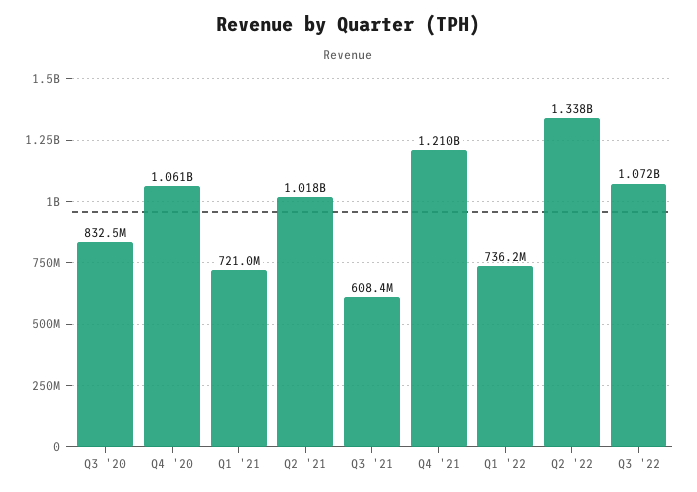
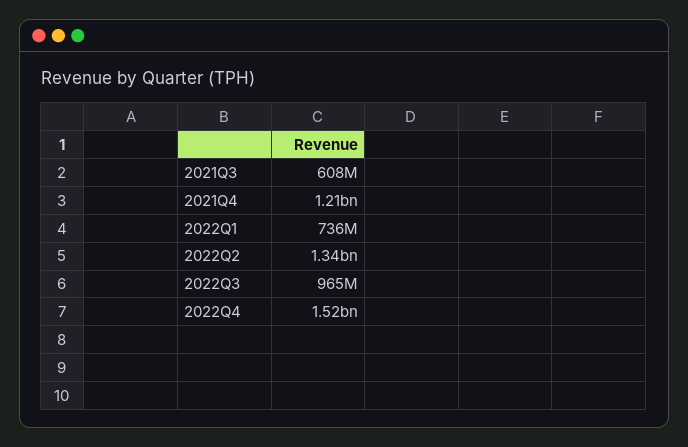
Q3 '20: 832500000 -> none
Q4 '20: 1061000000 -> none
Q1 '21: 721000000 -> none
Q2 '21: 1018000000 -> none
Q3 '22: 1072000000 -> 965000000
2022Q4: none -> 1520000000

